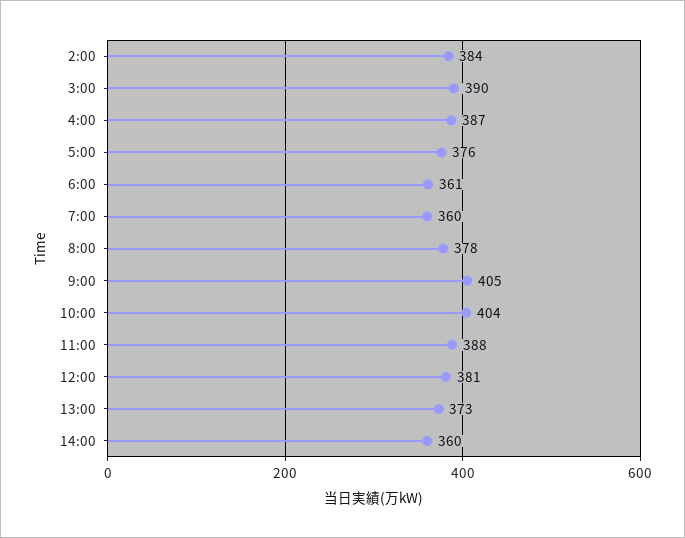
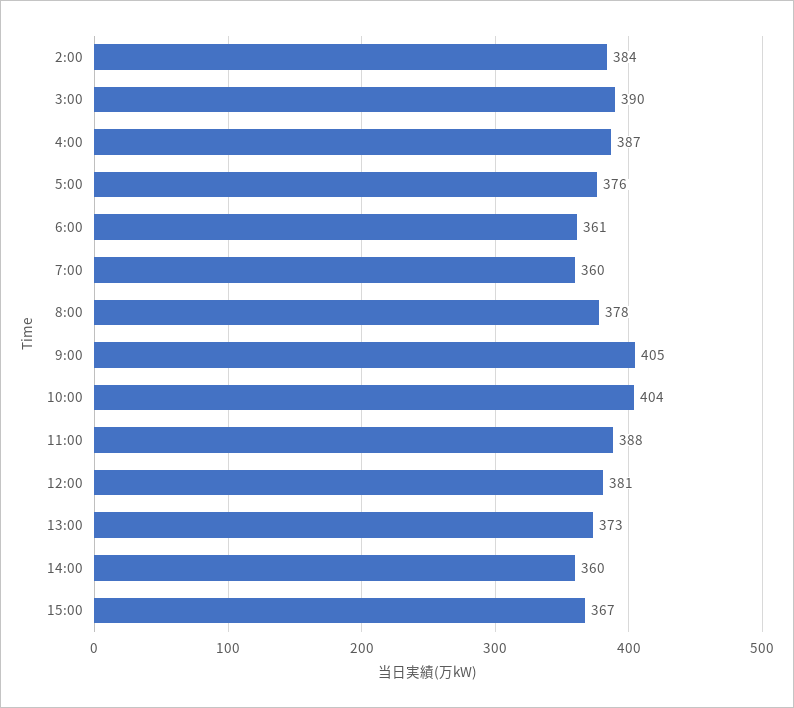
15:00: none -> 367

